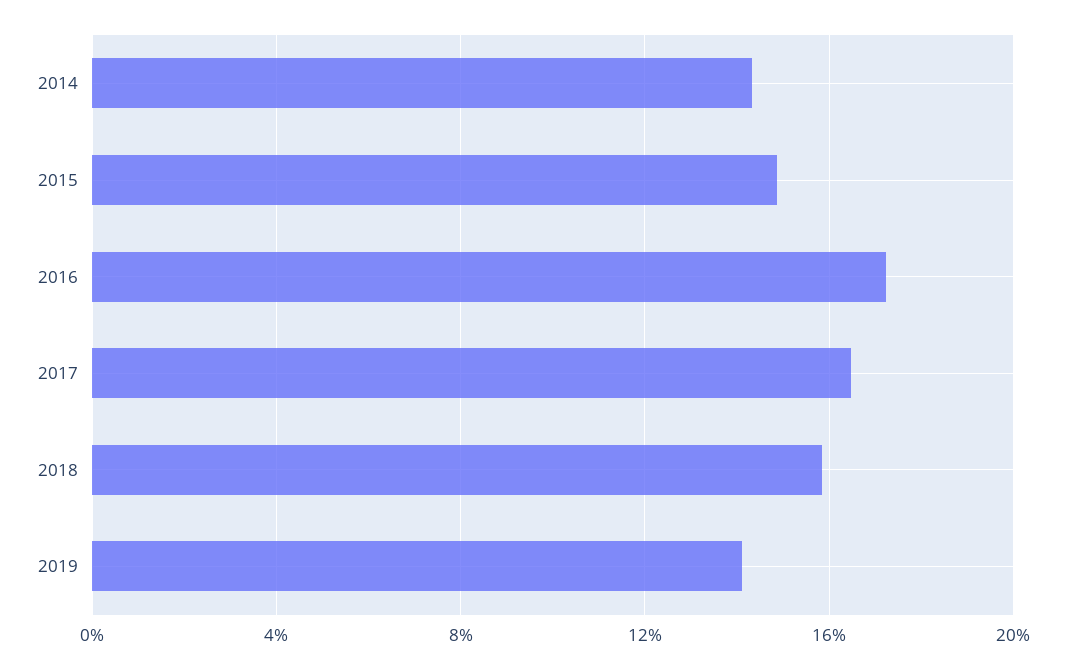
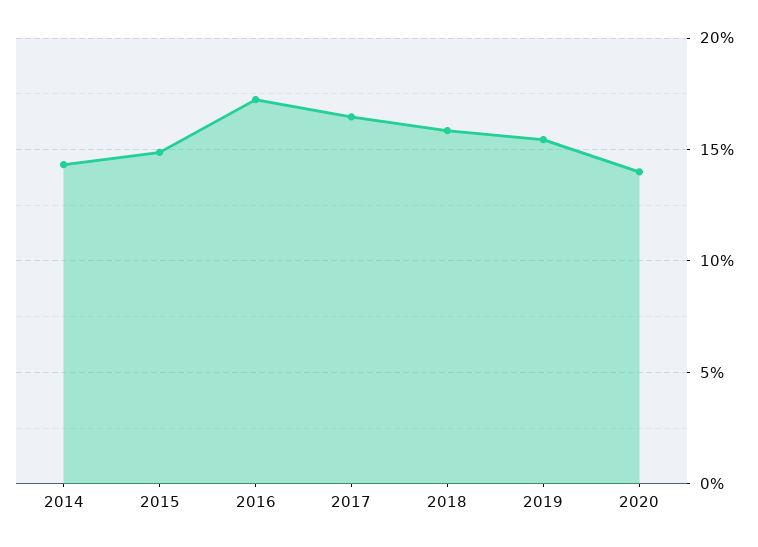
2019: 14 -> 15.5
2020: none -> 14

